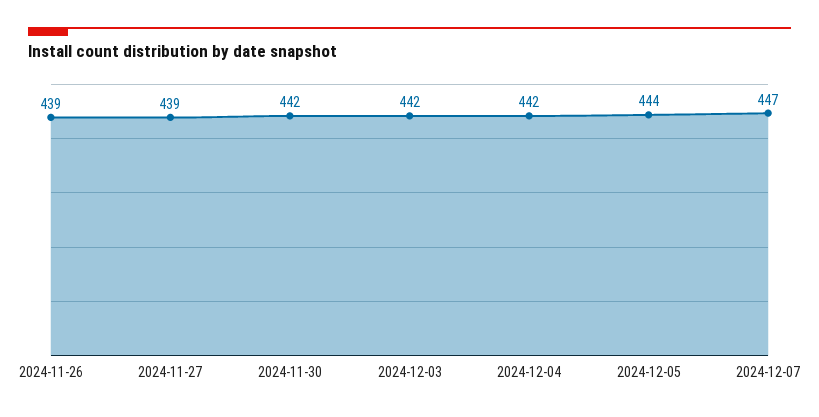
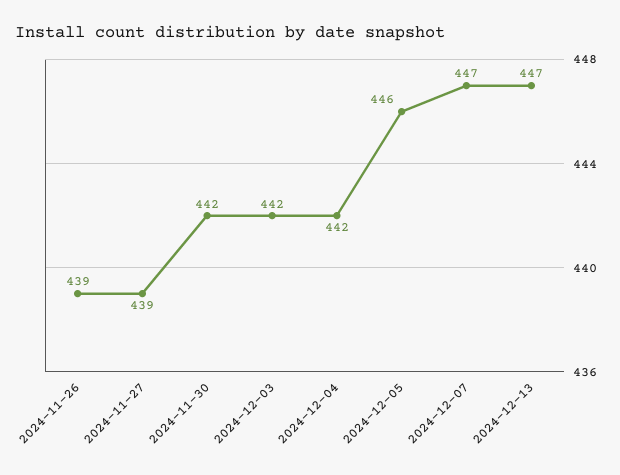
2024-12-05: 444 -> 446
2024-12-13: none -> 447

